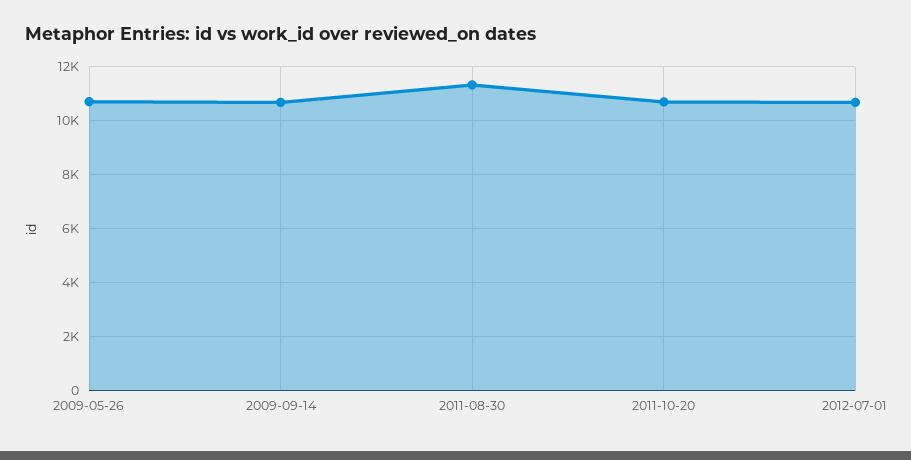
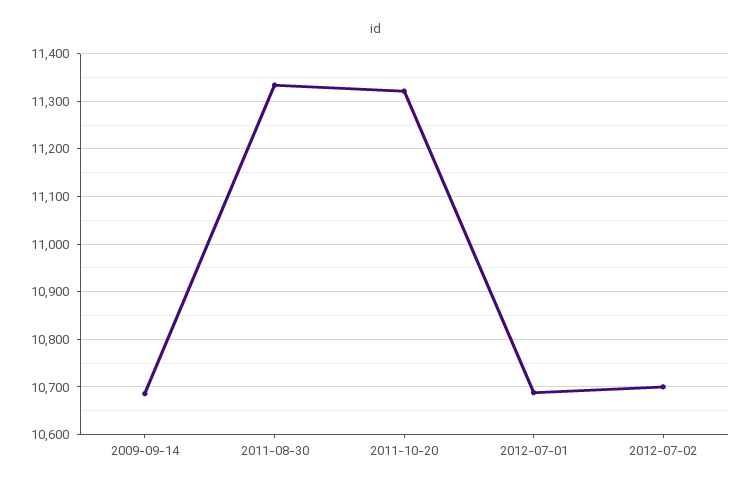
2009-05-26: 10750 -> none
2011-10-20: 10750 -> 11320
2012-07-02: none -> 10700

